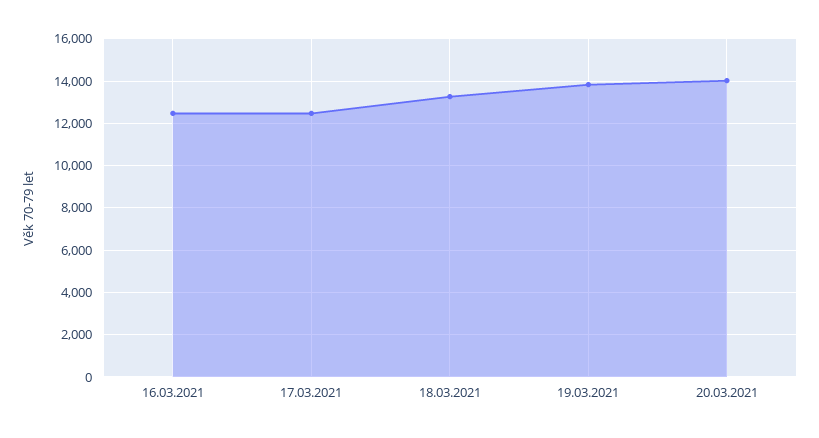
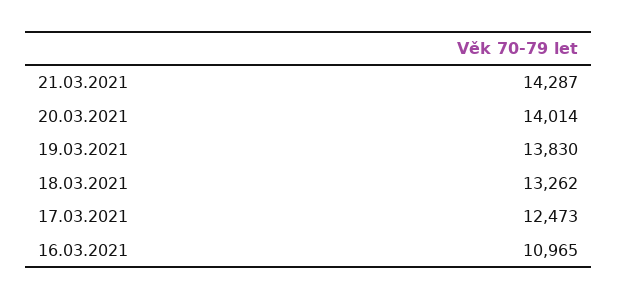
16.03.2021: 12500 -> 10965
21.03.2021: none -> 14287

